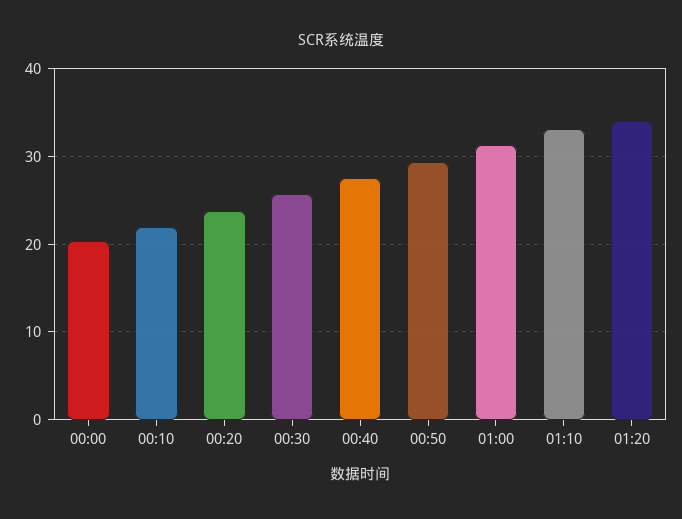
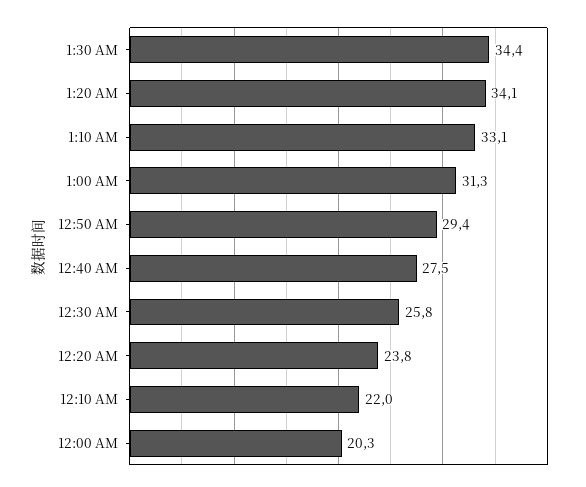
1:30 AM: none -> 34.4

